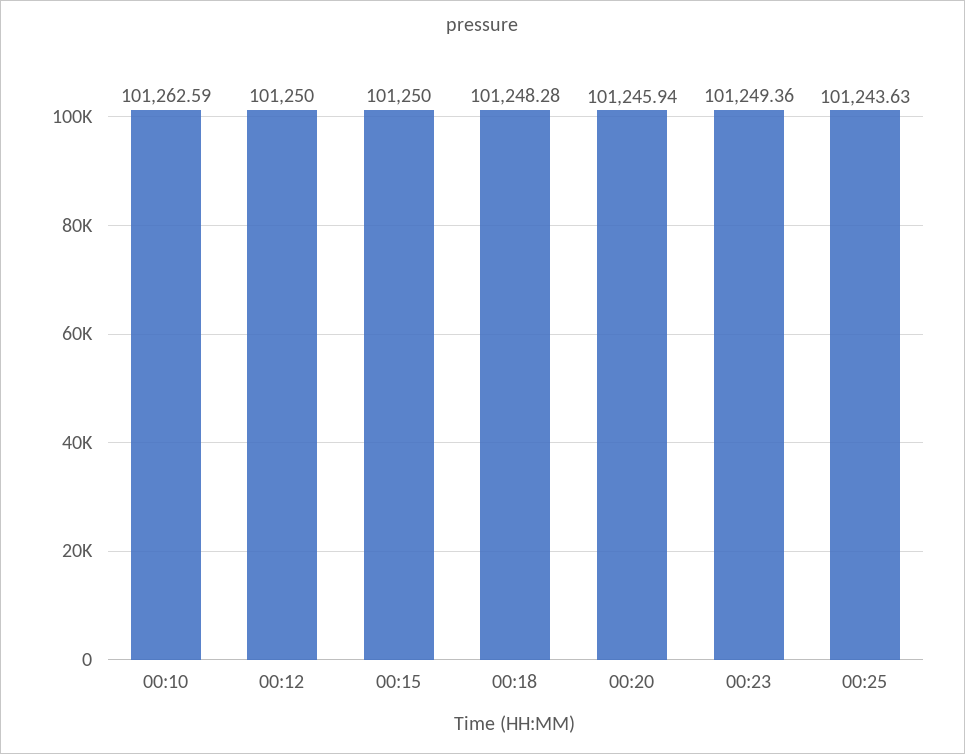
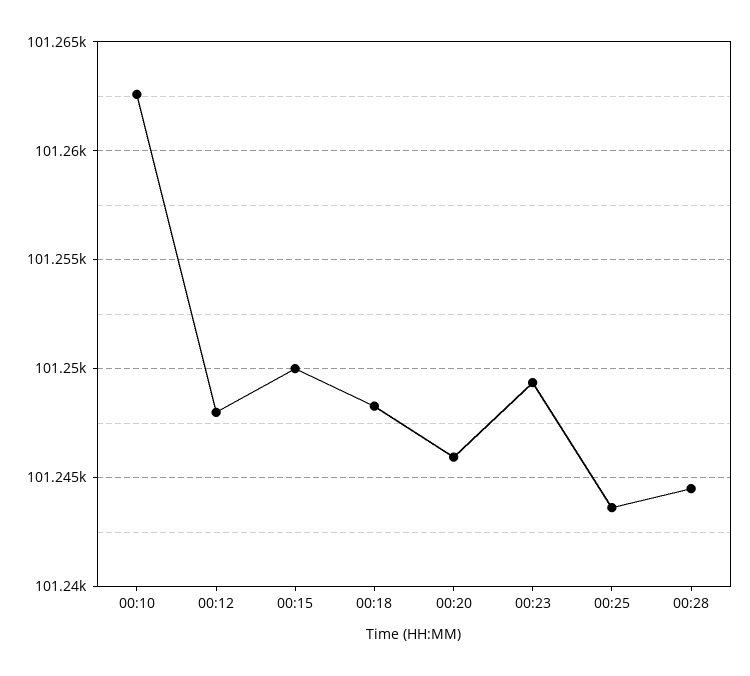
00:12: 101250 -> 101248
00:28: none -> 101244.5

